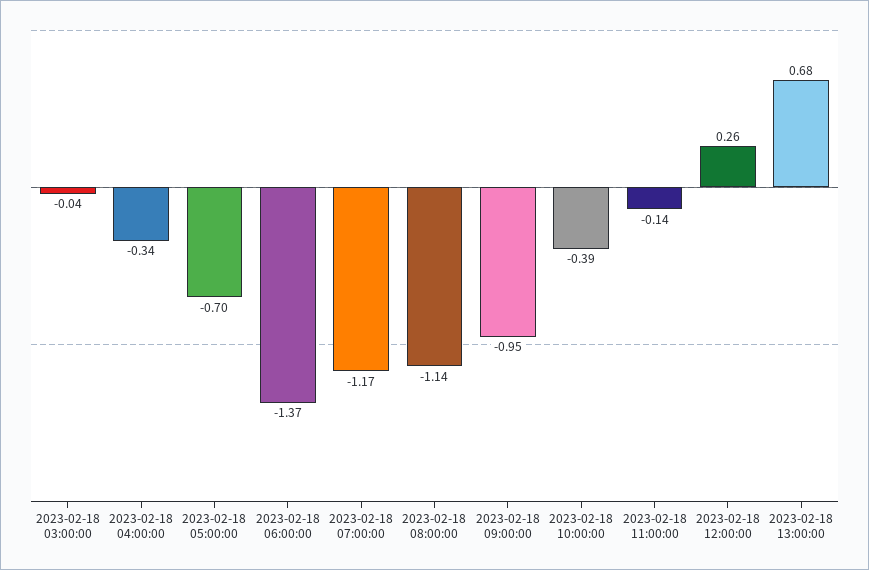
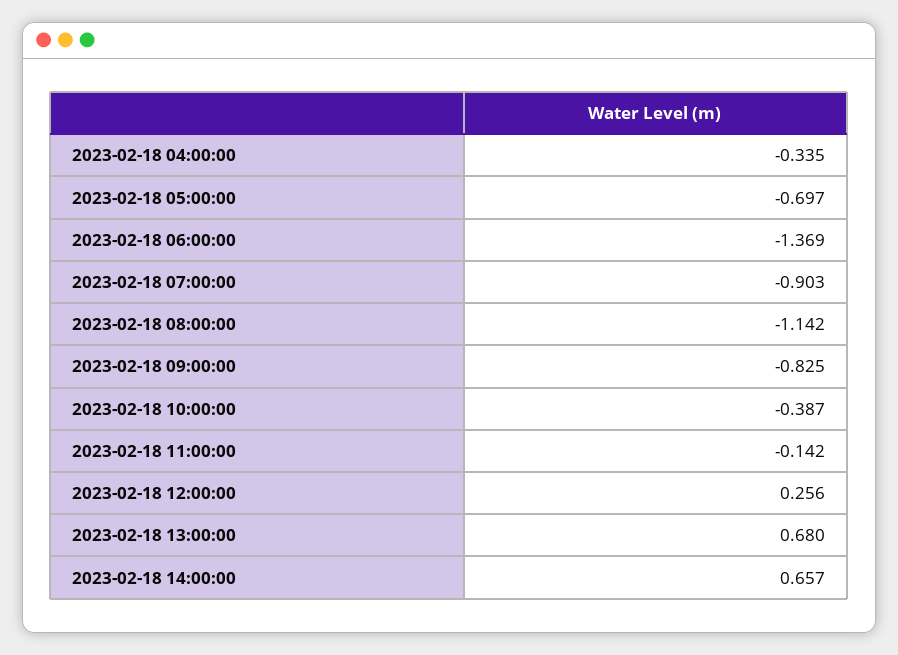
2023-02-18 03:00:00: -0.04 -> none
2023-02-18 07:00:00: -1.17 -> -0.903
2023-02-18 09:00:00: -0.95 -> -0.825
2023-02-18 14:00:00: none -> 0.657

